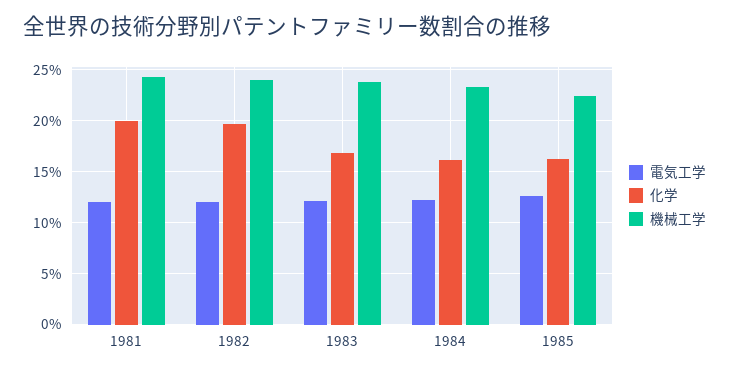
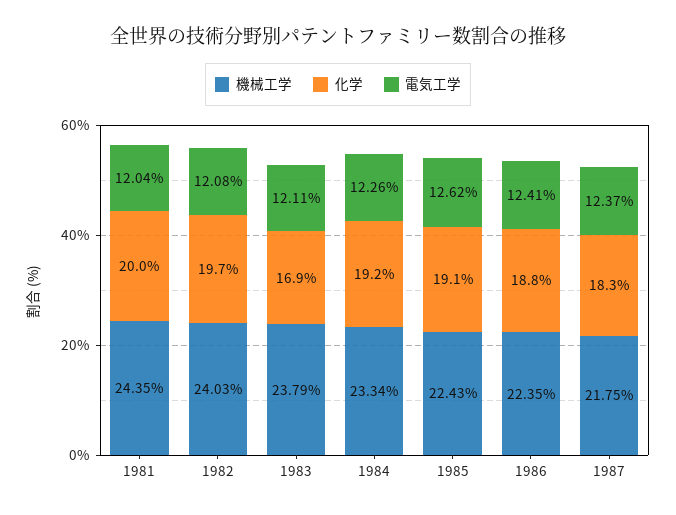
化学, 1984: 16 -> 19.2
化学, 1985: 16 -> 19.1
機械工学, 1986: none -> 22.35
化学, 1986: none -> 18.8
電気工学, 1986: none -> 12.41
機械工学, 1987: none -> 21.75
化学, 1987: none -> 18.3
電気工学, 1987: none -> 12.37

